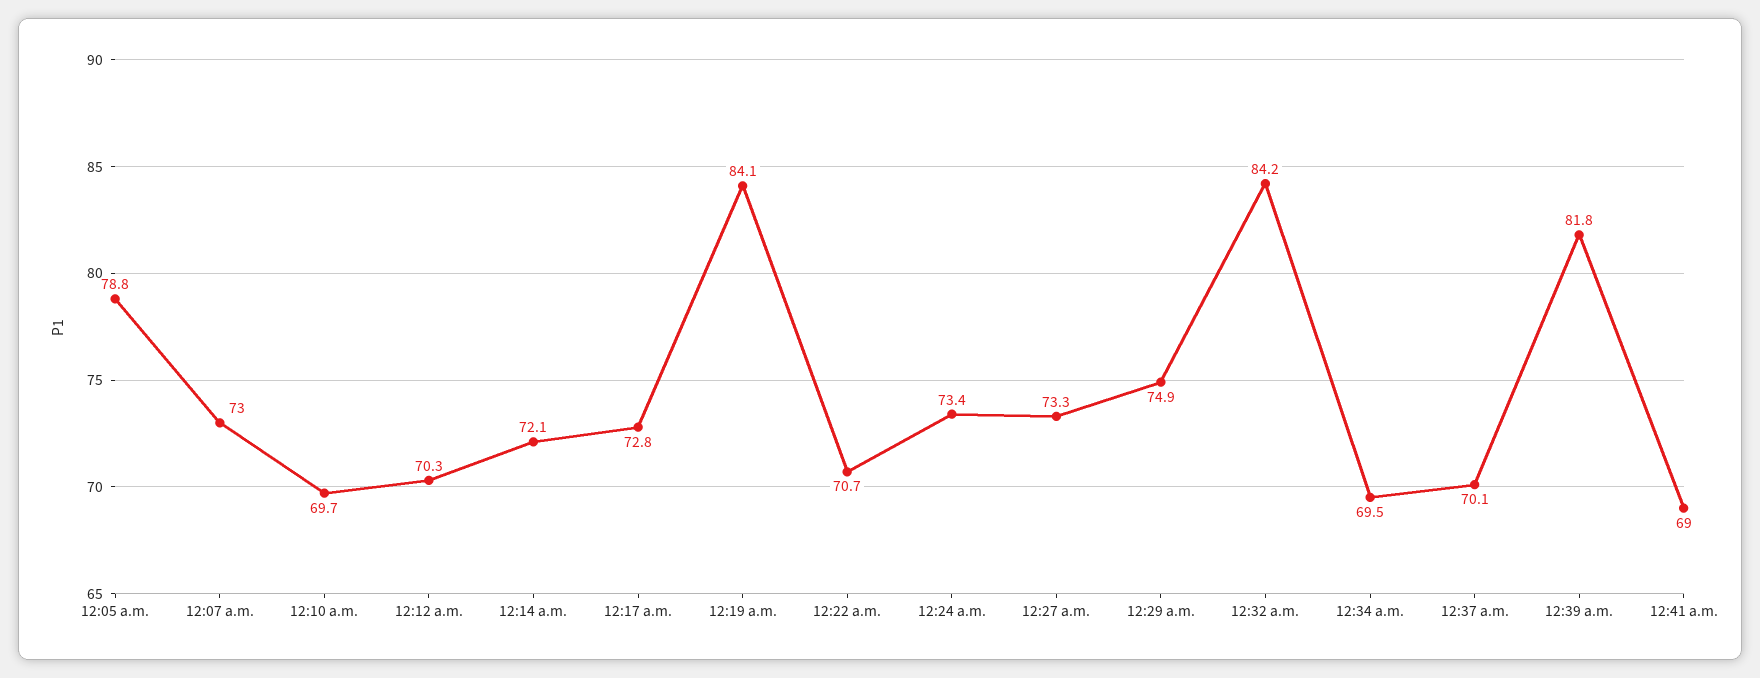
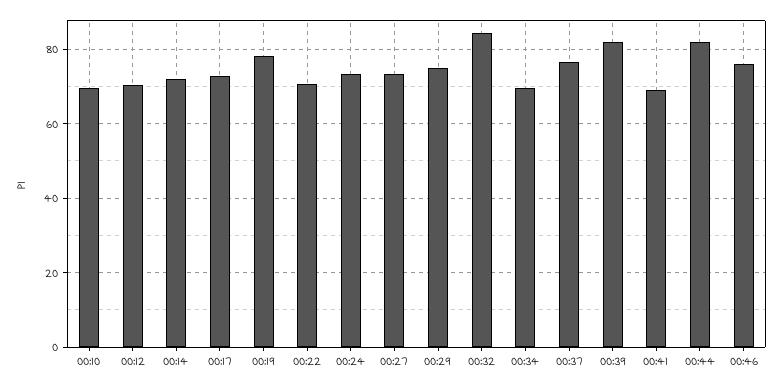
12:05 a.m.: 78.8 -> none
12:07 a.m.: 73 -> none
12:19 a.m.: 84.1 -> 78
12:37 a.m.: 70.1 -> 76
00:44: none -> 82
00:46: none -> 76

